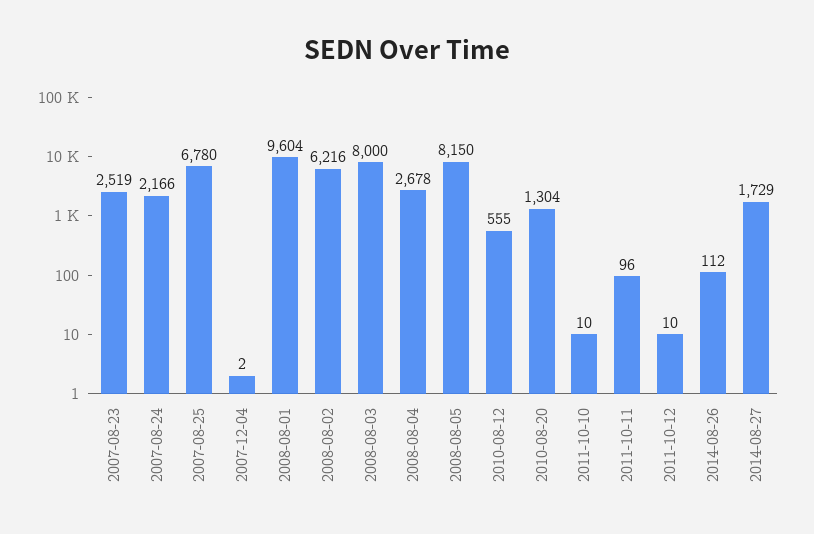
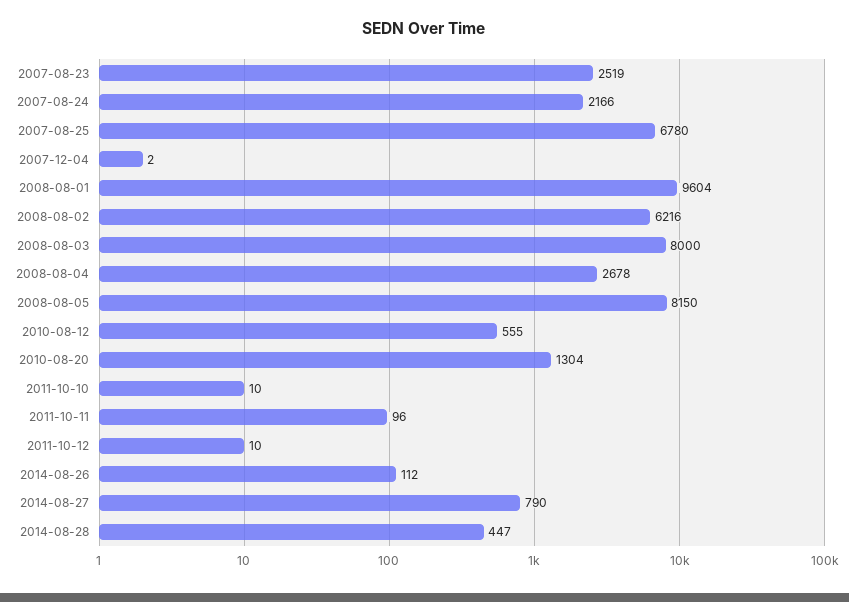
2014-08-27: 1729 -> 790
2014-08-28: none -> 447

